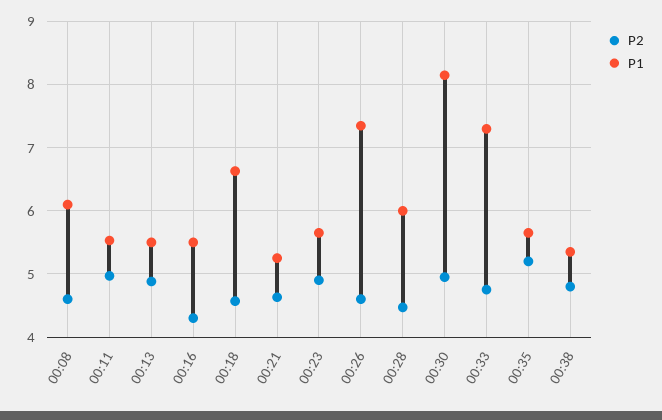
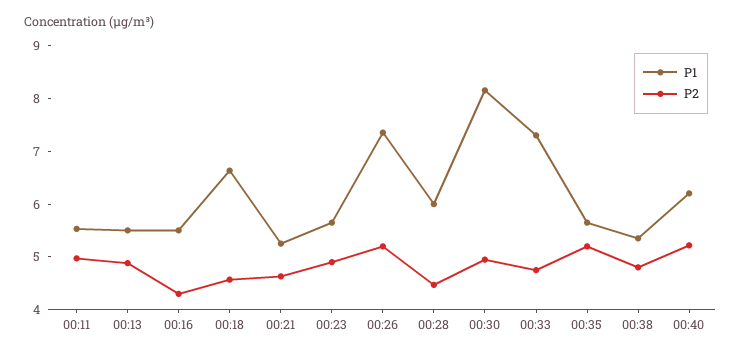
P2, 00:08: 4.6 -> none
P1, 00:08: 6.1 -> none
P2, 00:26: 4.6 -> 5.2
P1, 00:40: none -> 6.2
P2, 00:40: none -> 5.2

